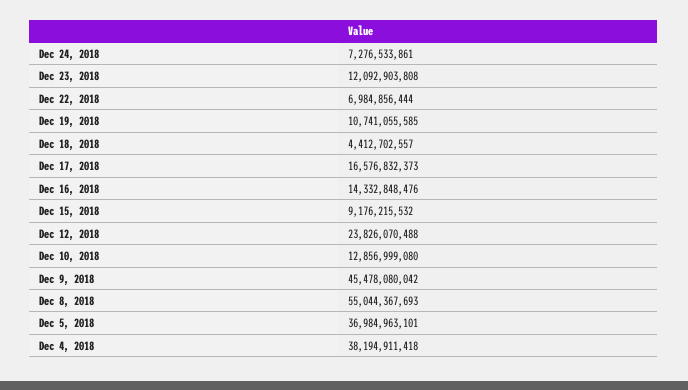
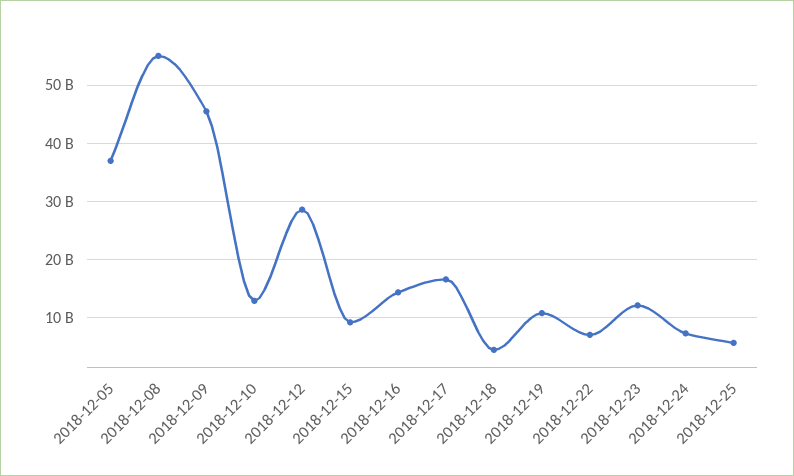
Dec 12, 2018: 23826070488 -> 28000000000
Dec 4, 2018: 38194911418 -> none
2018-12-25: none -> 6000000000

